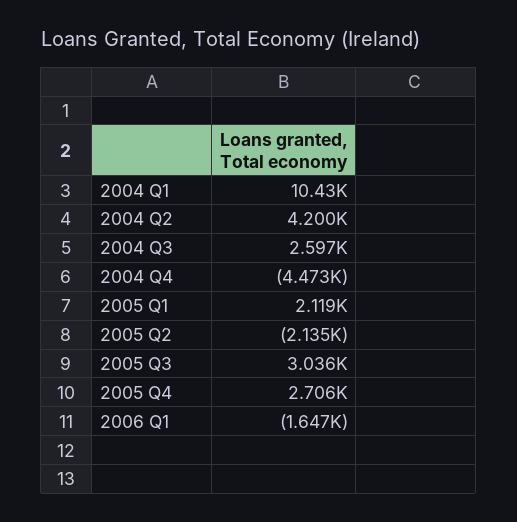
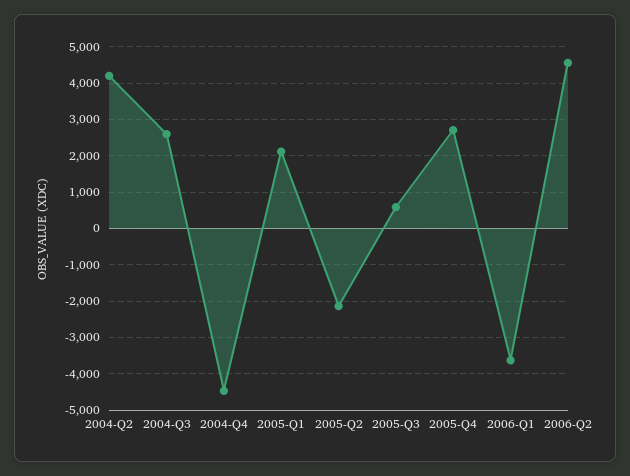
2004 Q1: 10430 -> none
2005 Q3: 3036 -> 600
2006 Q1: -1647 -> -3600
2006-Q2: none -> 4600

